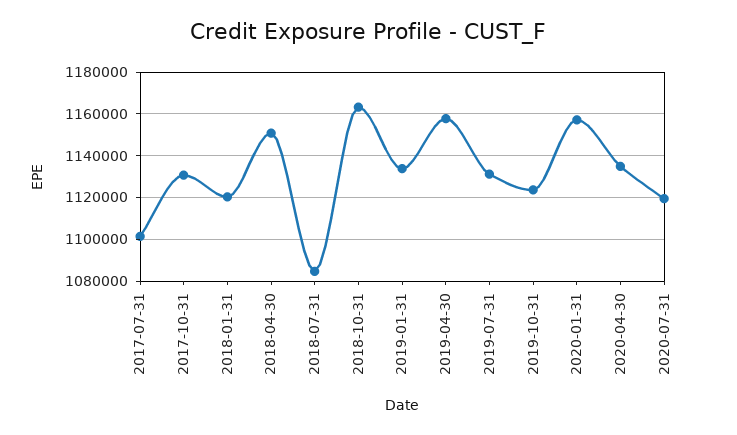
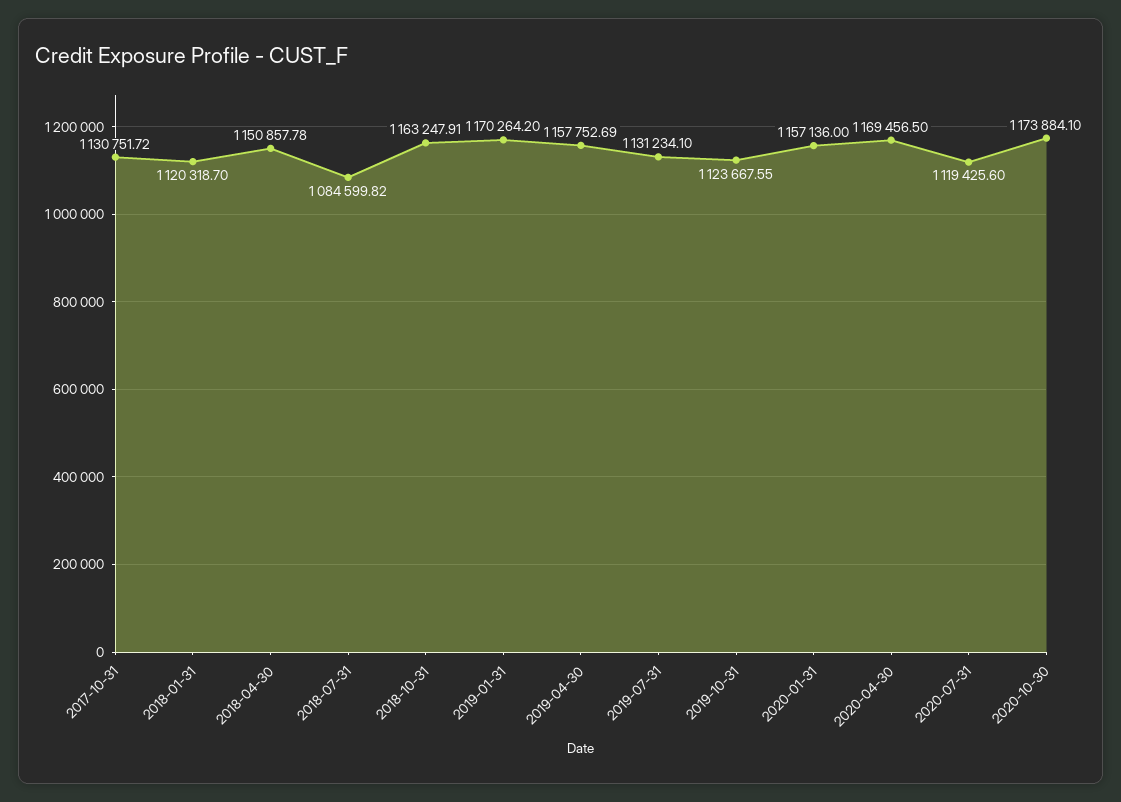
2017-07-31: 1100000 -> none
2019-01-31: 1135000 -> 1170264.2
2020-04-30: 1135000 -> 1169456.5
2020-10-30: none -> 1173884.1

